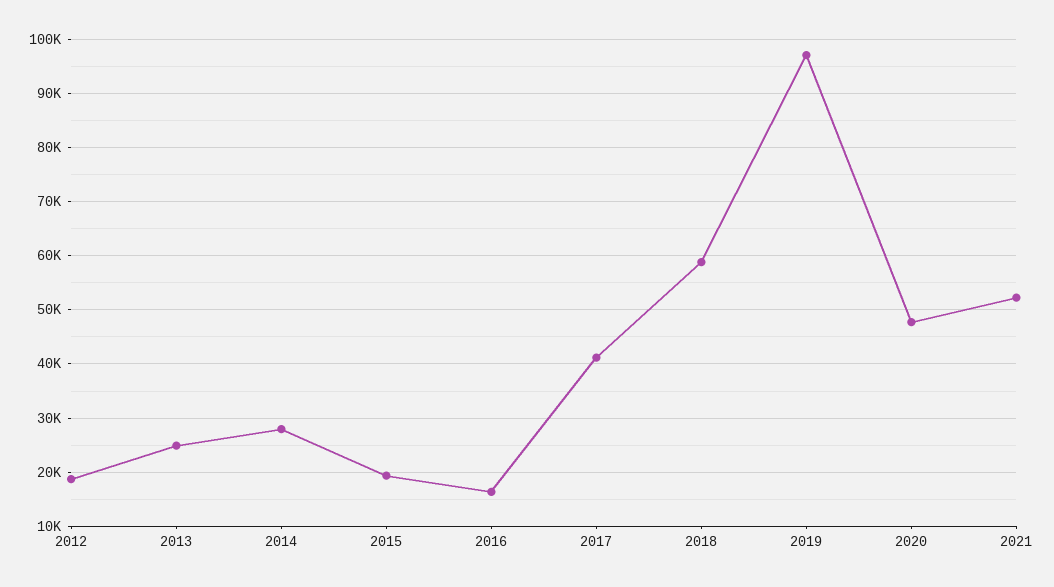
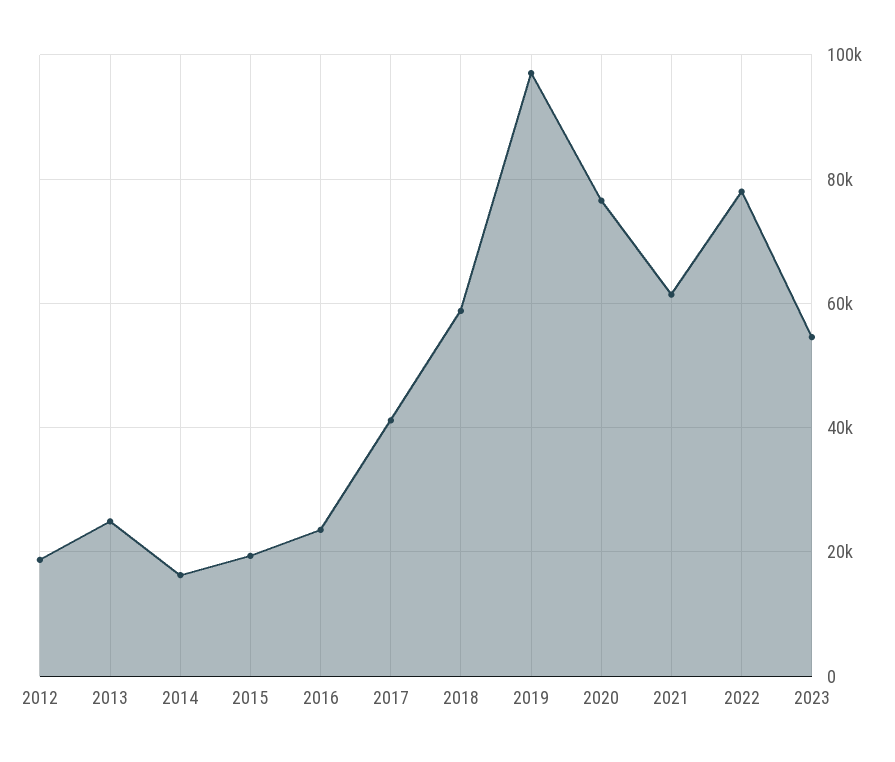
2014: 28000 -> 16000
2016: 16000 -> 24000
2020: 48000 -> 76000
2021: 52000 -> 62000
2022: none -> 78000
2023: none -> 54000

